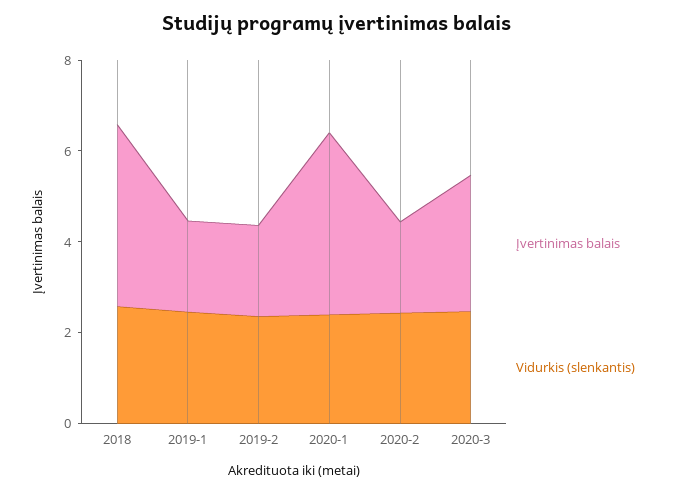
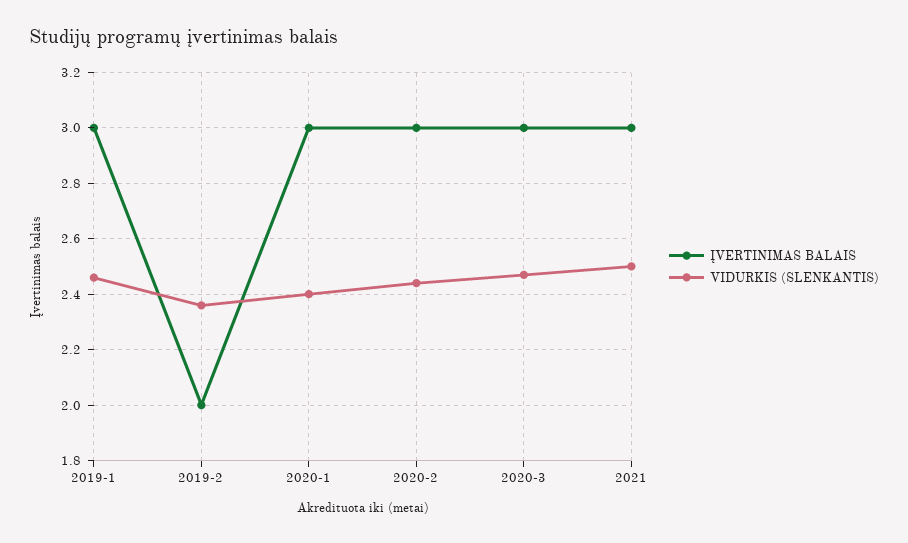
Įvertinimas balais, 2018: 4 -> none
Vidurkis (slenkantis), 2018: 2.5 -> none
Įvertinimas balais, 2019-1: 2 -> 3
Įvertinimas balais, 2020-1: 4 -> 3
Įvertinimas balais, 2020-2: 2 -> 3
Įvertinimas balais, 2021: none -> 3
Vidurkis (slenkantis), 2021: none -> 2.5

